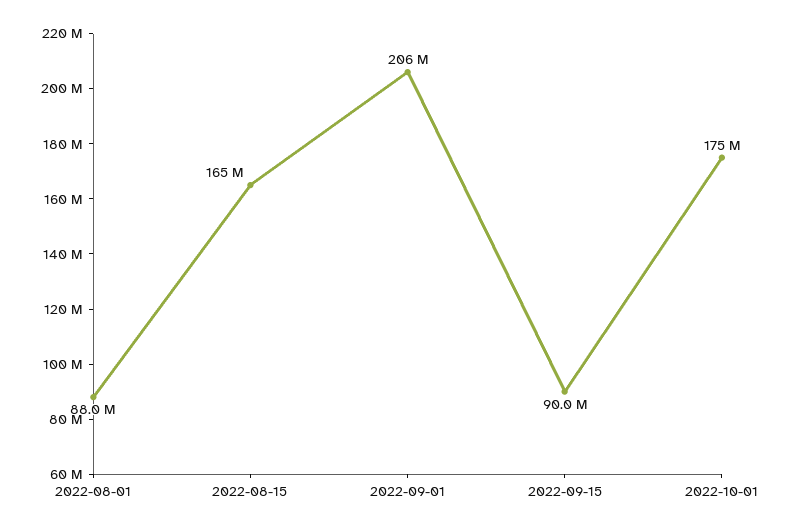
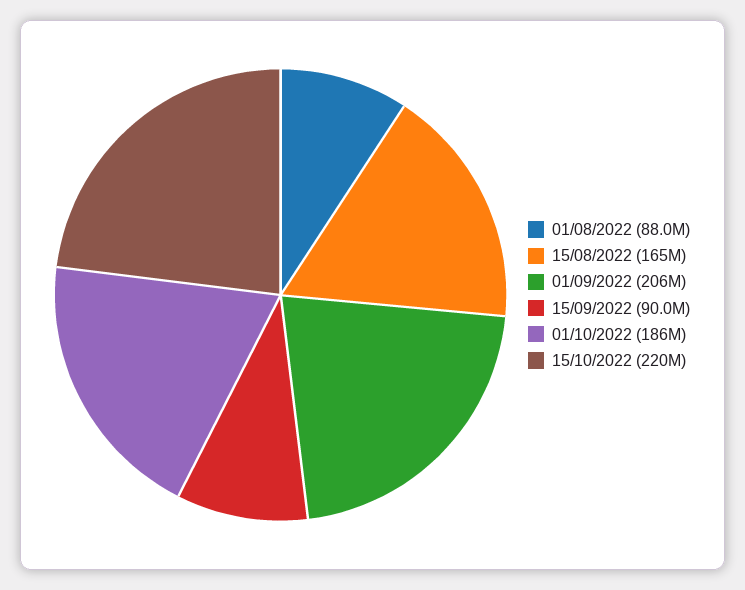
2022-10-01: 175000000 -> 186000000
15/10/2022: none -> 220000000

